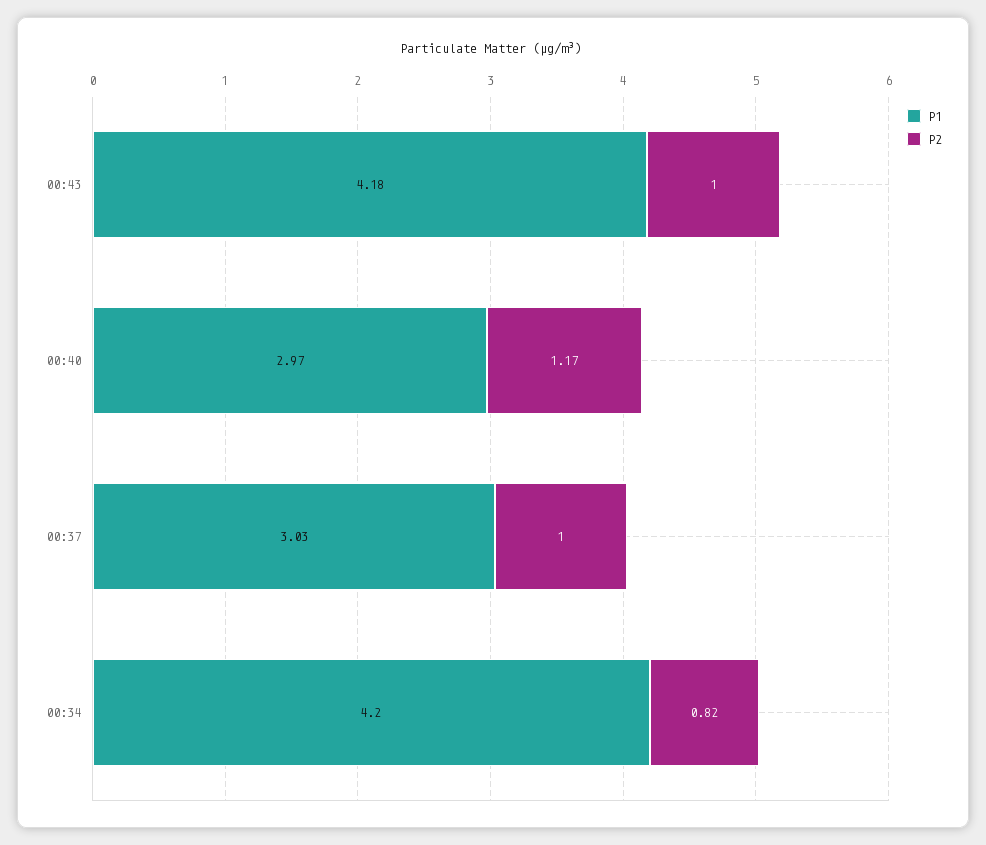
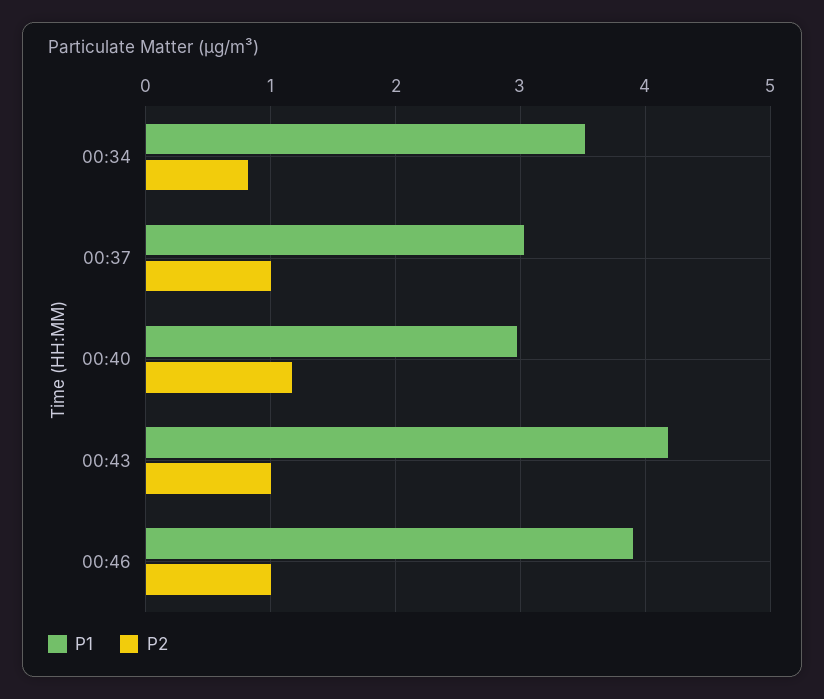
P1, 00:34: 4.2 -> 3.5
P1, 00:46: none -> 3.9
P2, 00:46: none -> 1

